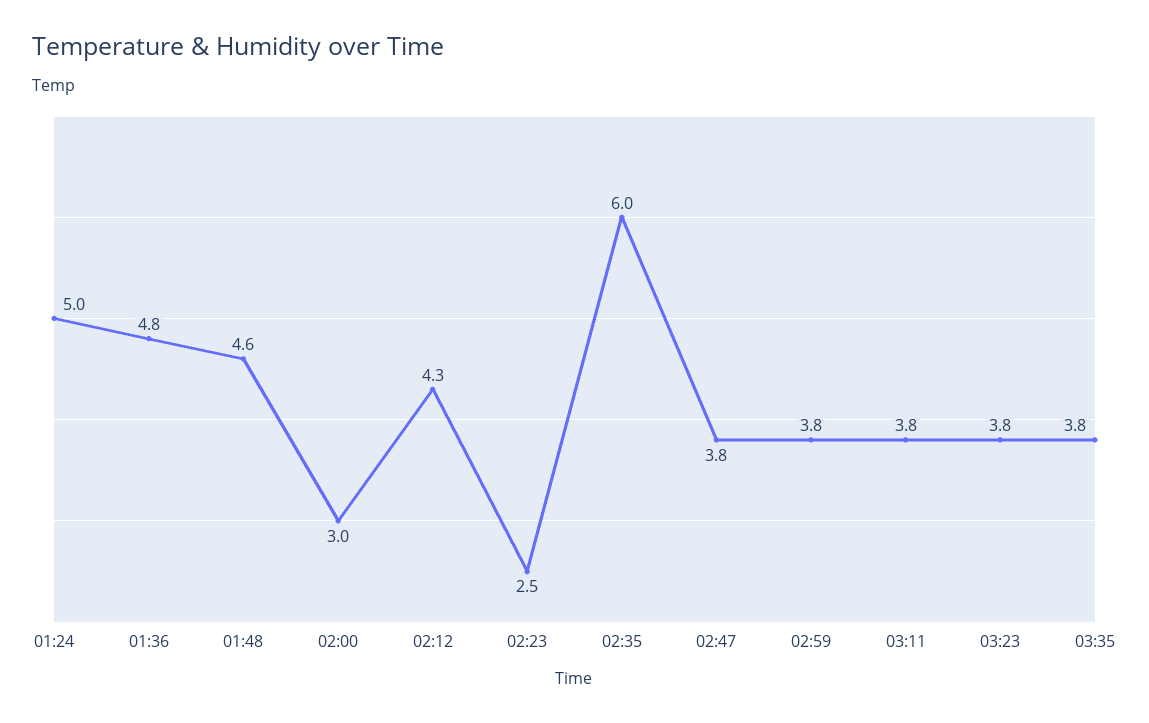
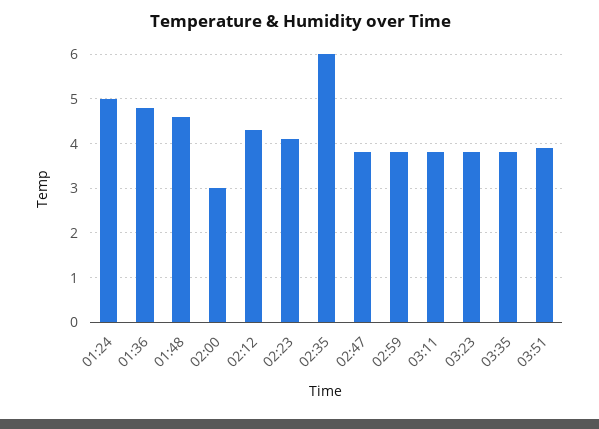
02:23: 2.5 -> 4
03:51: none -> 4

